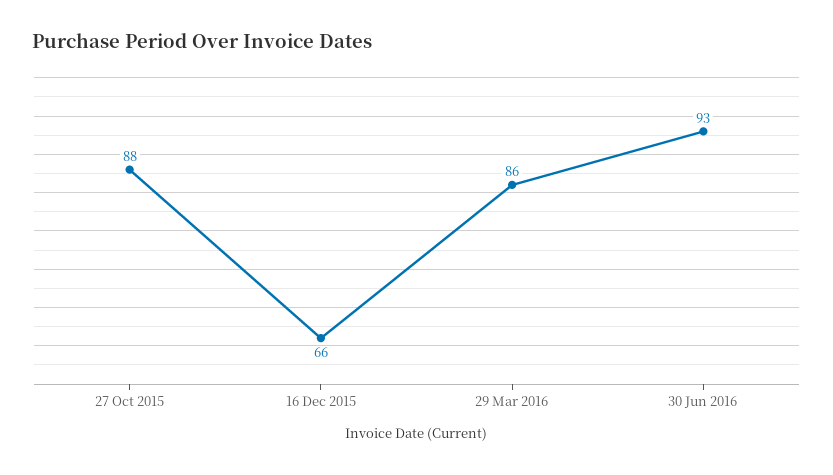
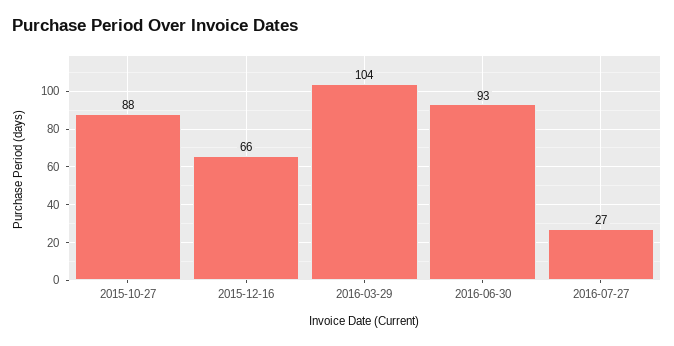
29 Mar 2016: 86 -> 104
2016-07-27: none -> 27

